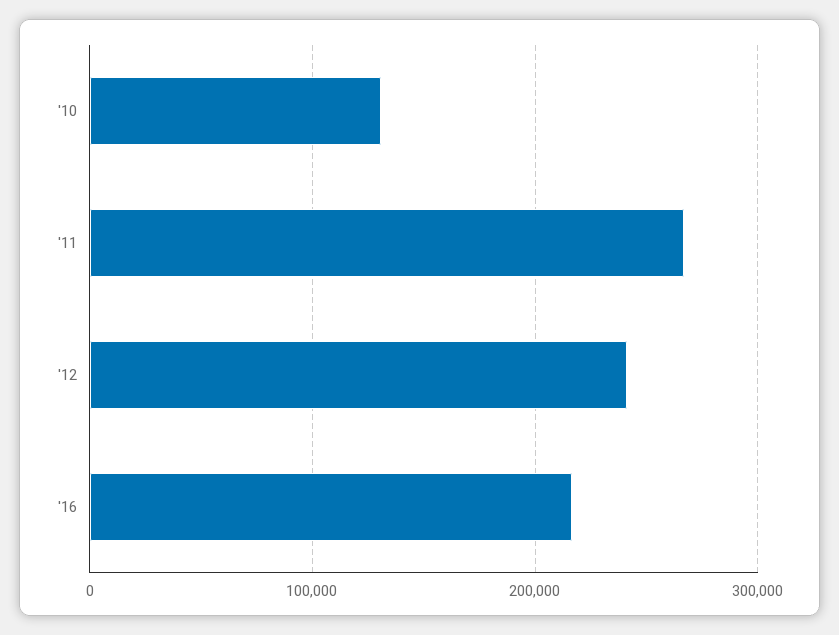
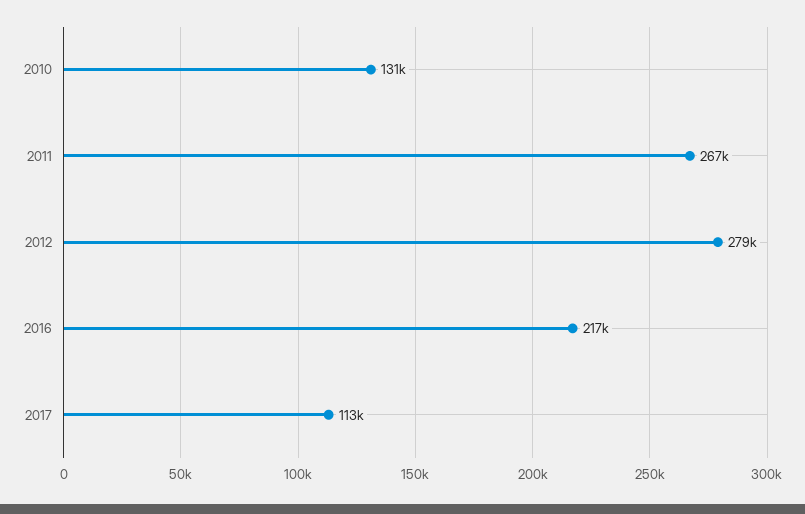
'12: 240000 -> 279000
2017: none -> 113000

